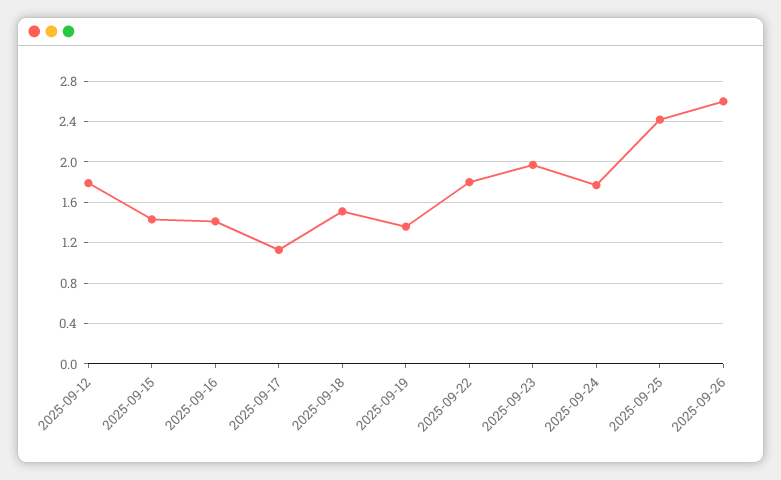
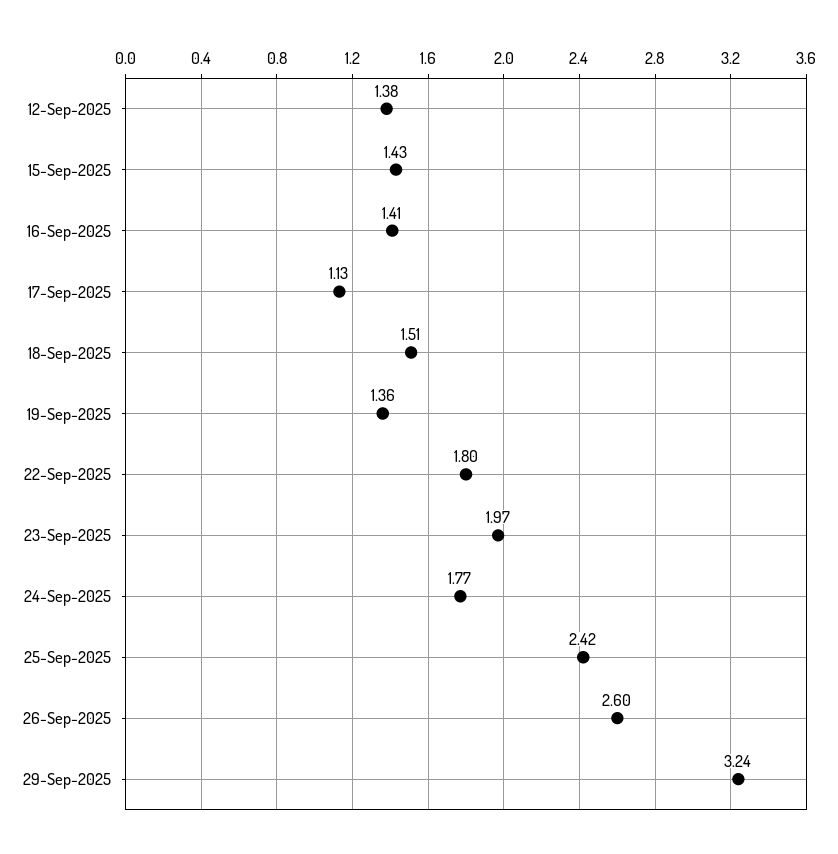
2025-09-12: 1.8 -> 1.38
29-Sep-2025: none -> 3.24

